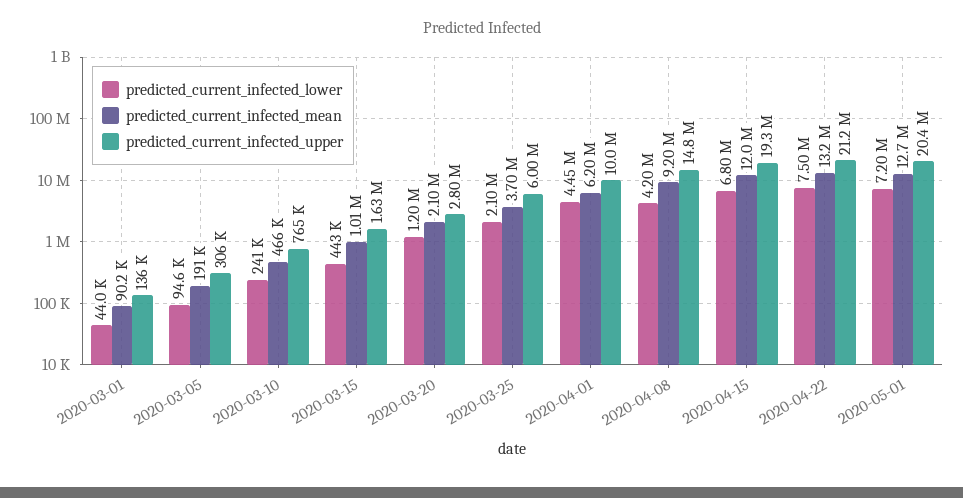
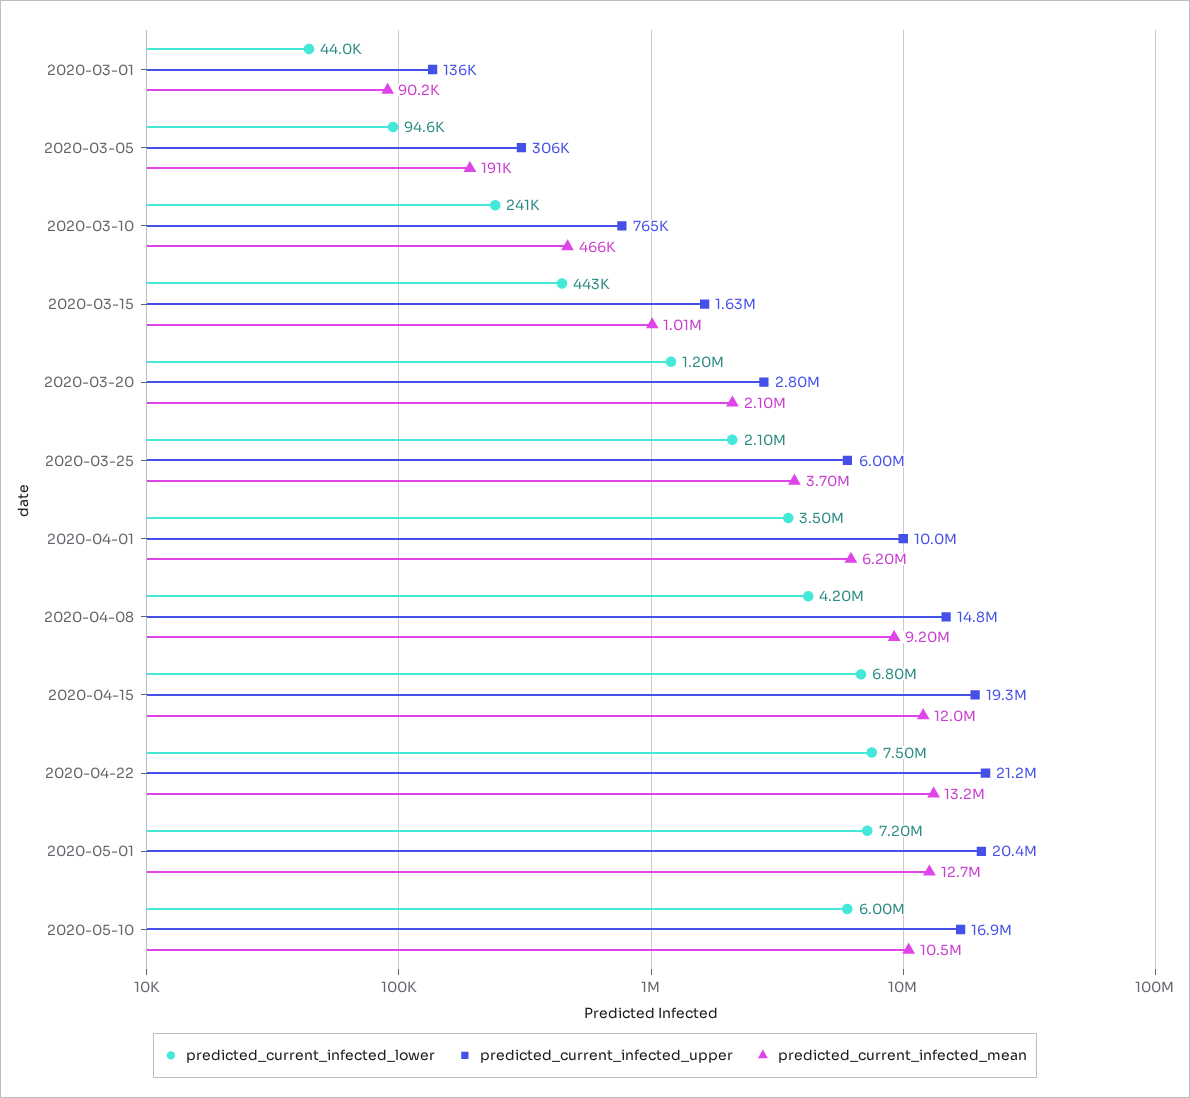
predicted_current_infected_lower, 2020-04-01: 4450000 -> 3500000
predicted_current_infected_lower, 2020-05-10: none -> 6000000
predicted_current_infected_upper, 2020-05-10: none -> 16900000
predicted_current_infected_mean, 2020-05-10: none -> 10500000

